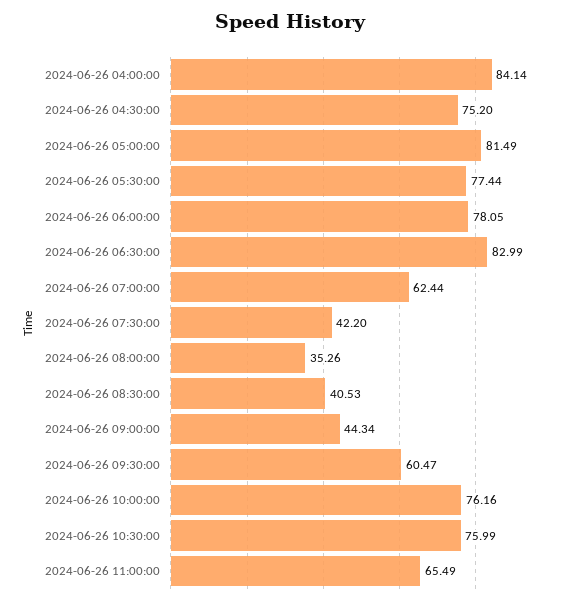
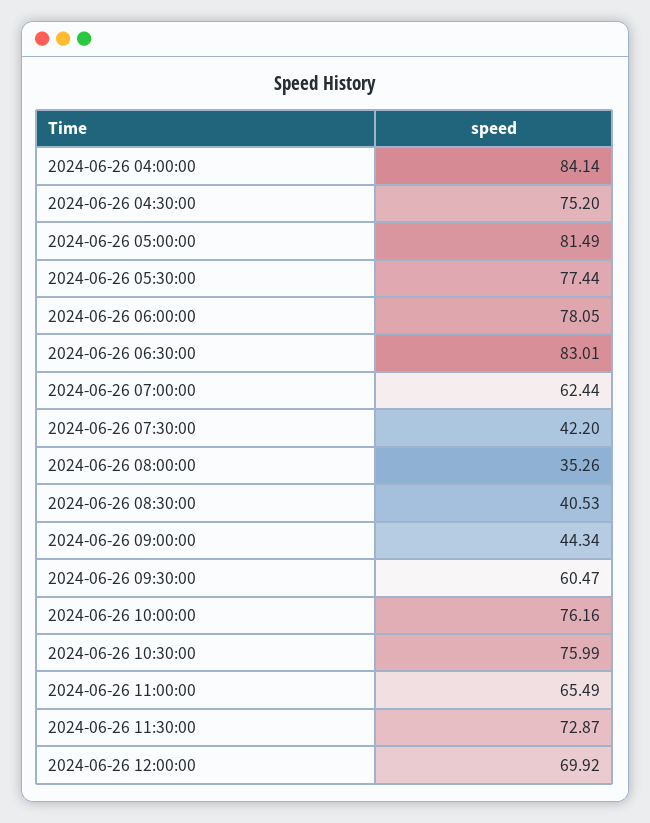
2024-06-26 06:30:00: 82.99 -> 83.01
2024-06-26 11:30:00: none -> 72.87
2024-06-26 12:00:00: none -> 69.92

